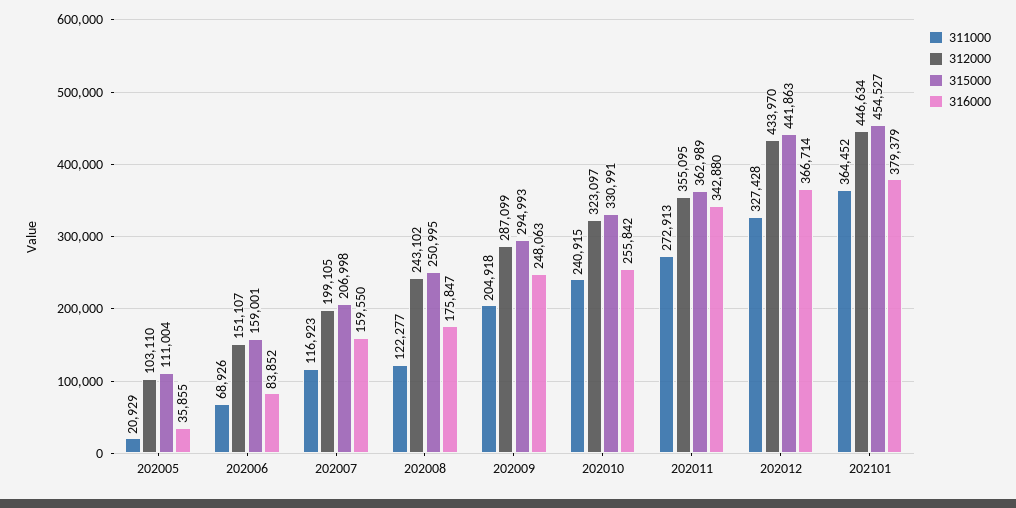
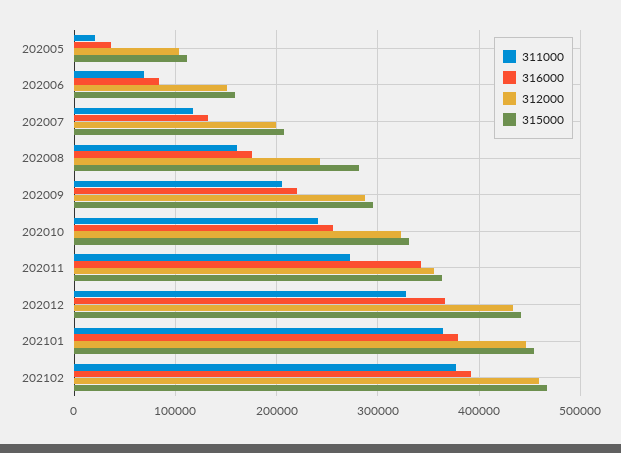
316000, 202007: 159550 -> 130000
311000, 202008: 122277 -> 160000
315000, 202008: 250995 -> 280000
316000, 202009: 248063 -> 220000
311000, 202102: none -> 380000
316000, 202102: none -> 390000
312000, 202102: none -> 460000
315000, 202102: none -> 470000

